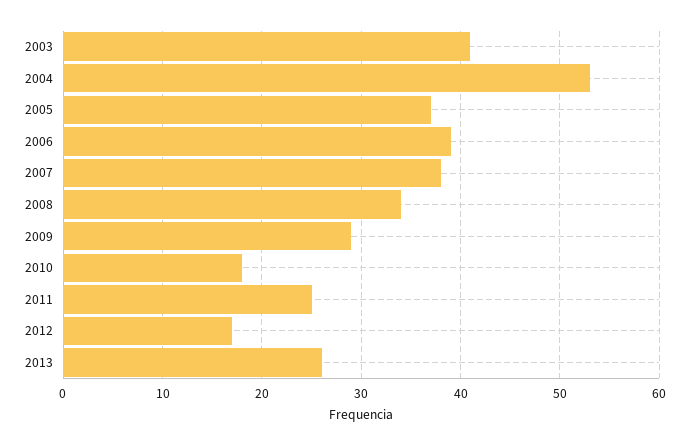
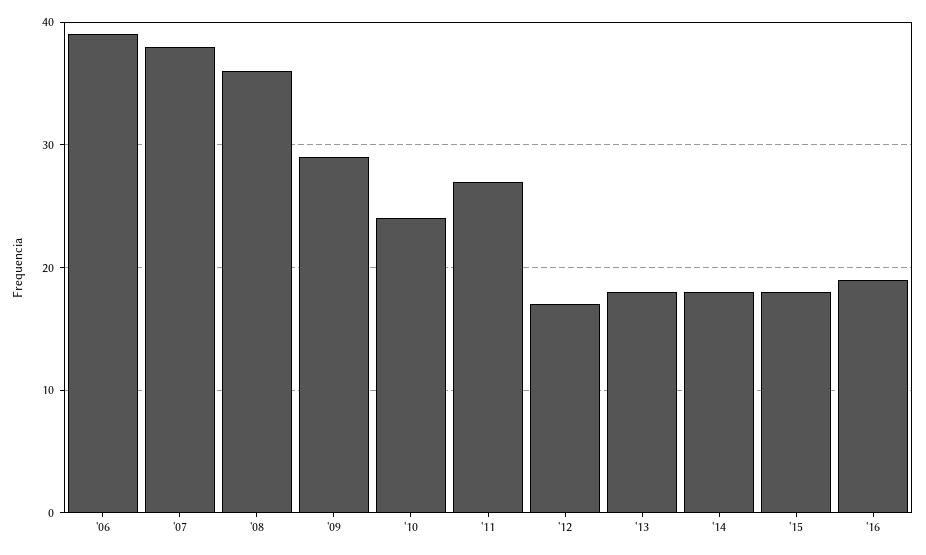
2003: 41 -> none
2004: 53 -> none
2005: 37 -> none
2008: 34 -> 36
2010: 18 -> 24
2011: 25 -> 27
2013: 26 -> 18
'14: none -> 18
'15: none -> 18
'16: none -> 19

